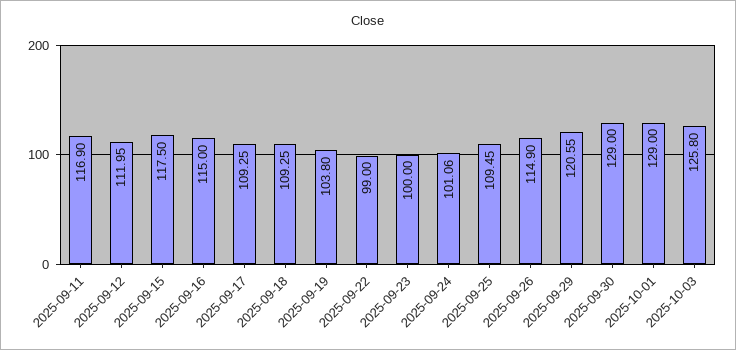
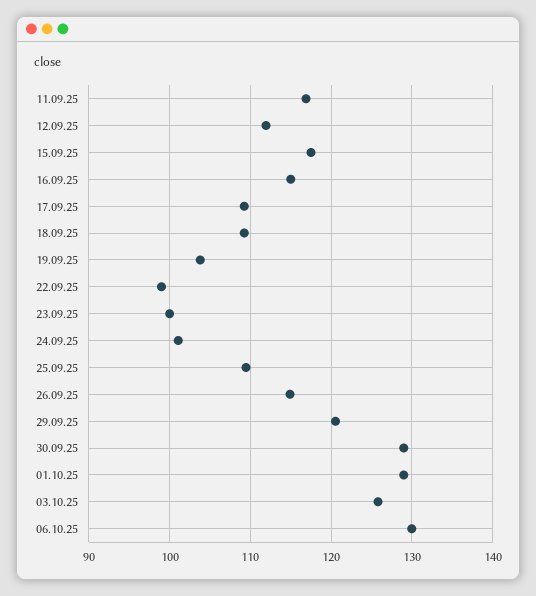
06.10.25: none -> 130

